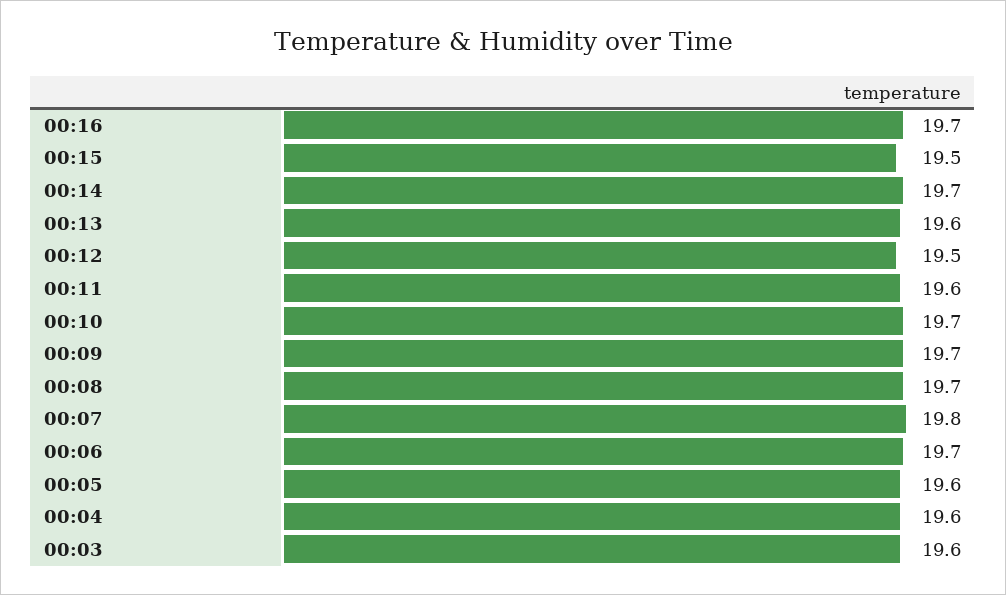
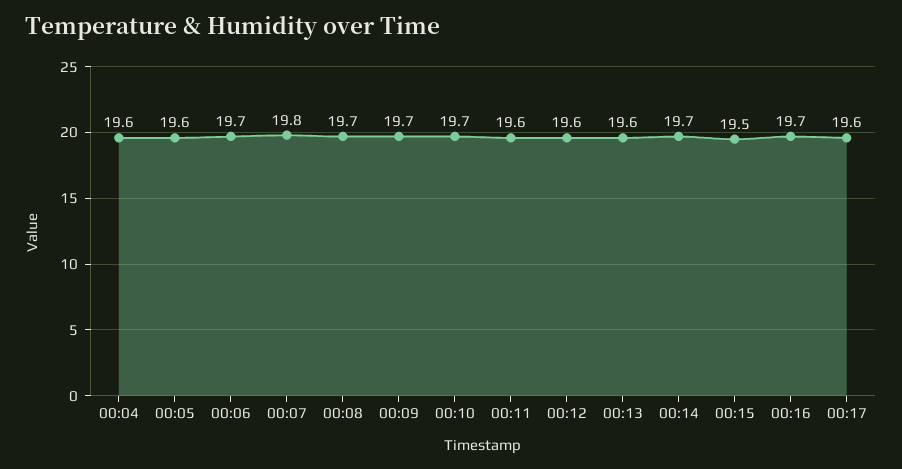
00:12: 19.5 -> 19.6
00:03: 19.6 -> none
00:17: none -> 19.6

